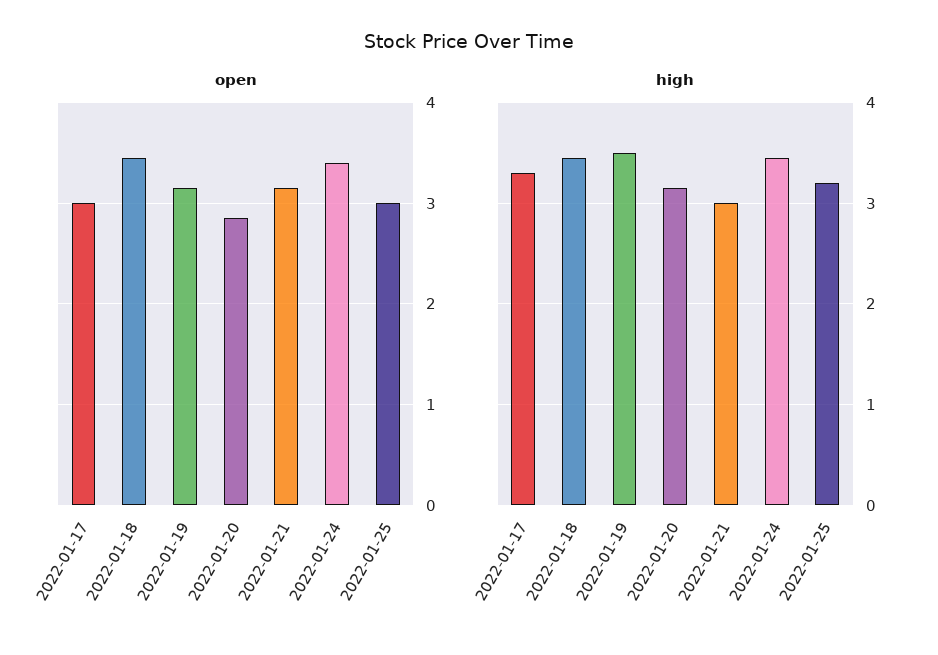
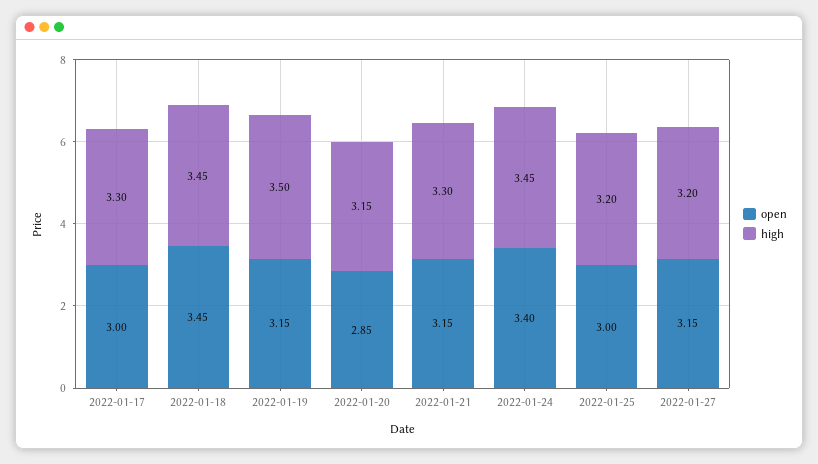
high, 2022-01-21: 3 -> 3.3
open, 2022-01-27: none -> 3.15
high, 2022-01-27: none -> 3.2

